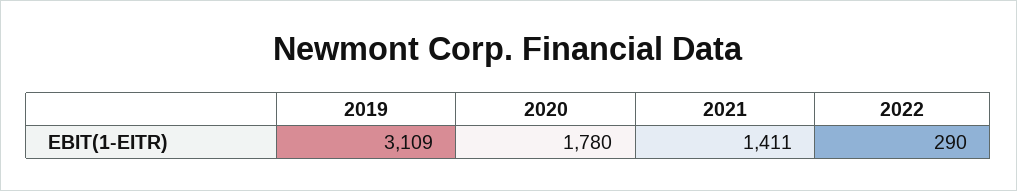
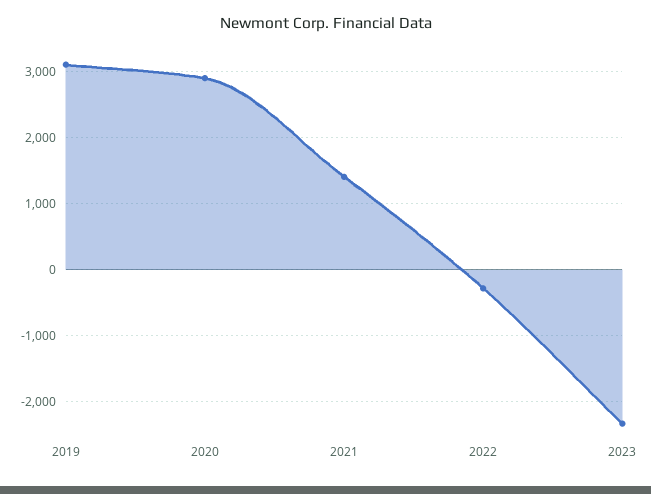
2020: 1780 -> 2900
2022: 290 -> -300
2023: none -> -2300

